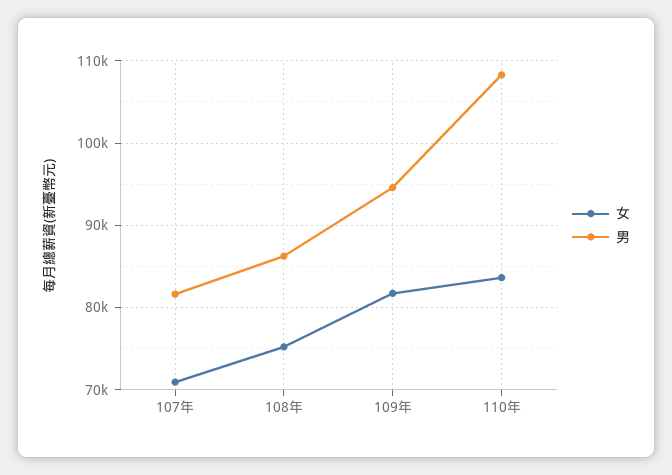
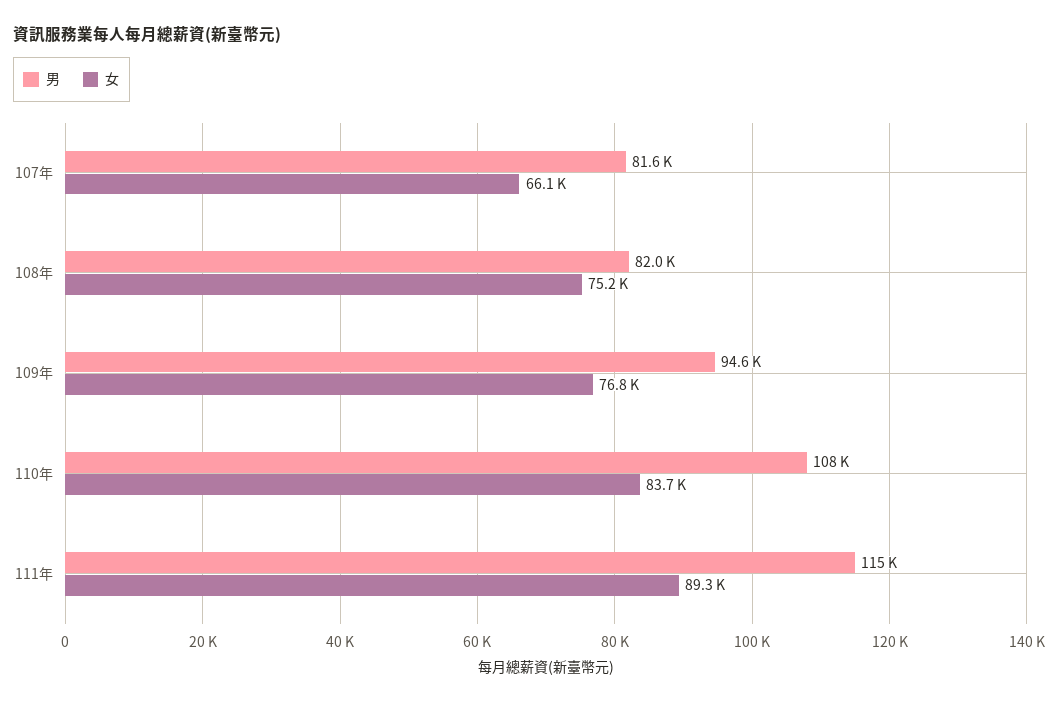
女, 107年: 71000 -> 66100
男, 108年: 86000 -> 82000
女, 109年: 82000 -> 76800
男, 111年: none -> 115000
女, 111年: none -> 89300

